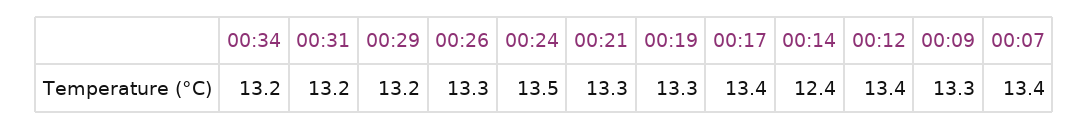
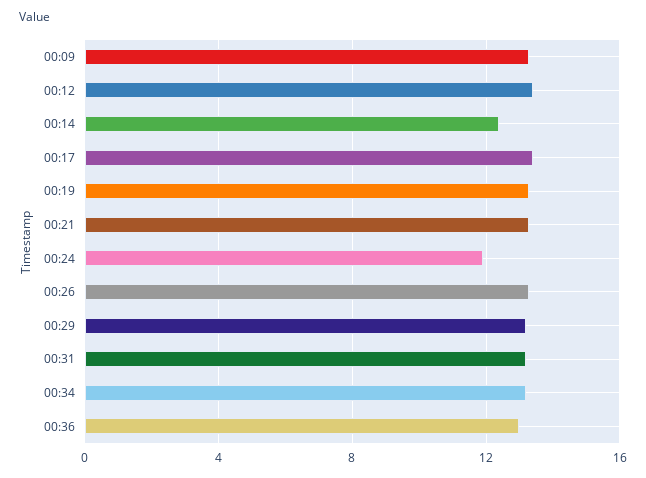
00:24: 13.5 -> 12
00:07: 13.4 -> none
00:36: none -> 13

